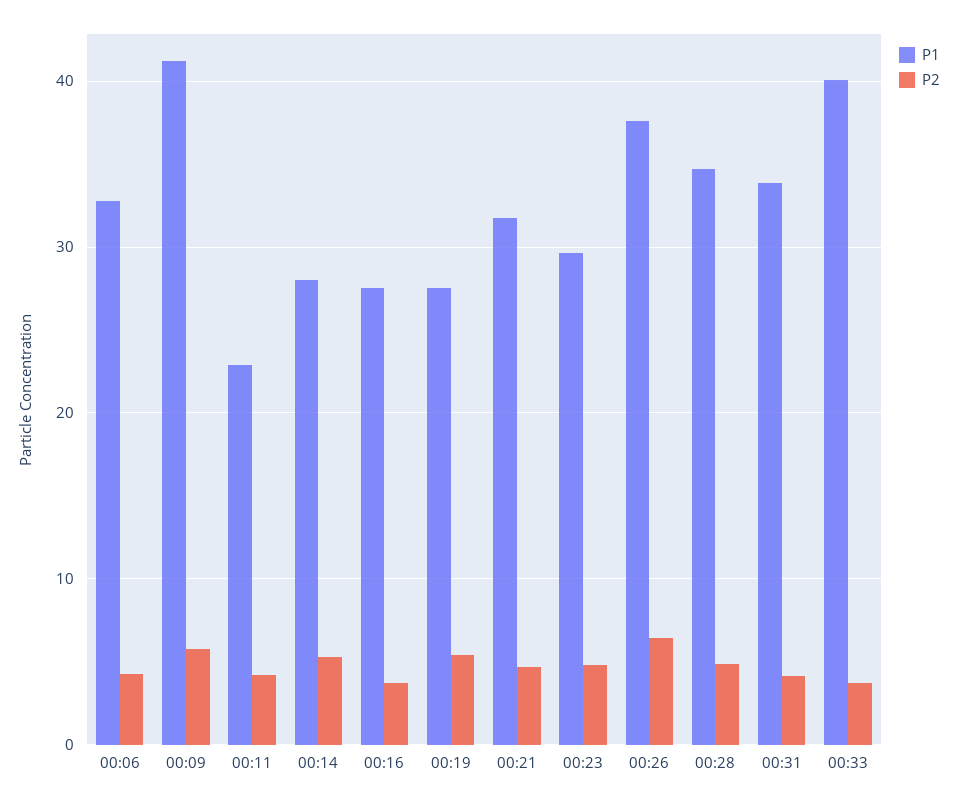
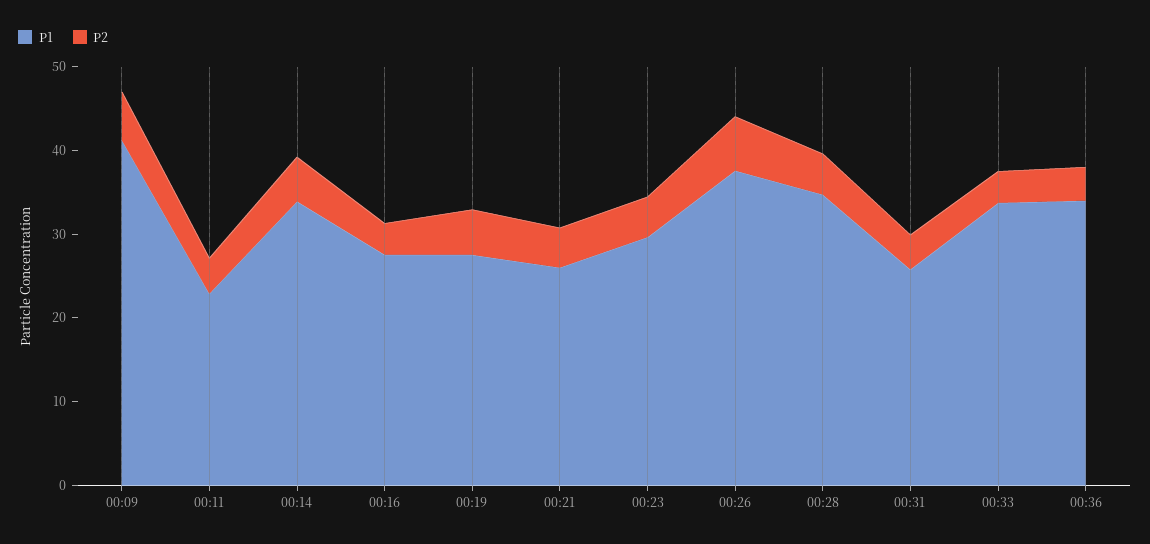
P1, 00:06: 33 -> none
P2, 00:06: 4 -> none
P1, 00:14: 28 -> 34
P1, 00:21: 32 -> 26
P1, 00:31: 34 -> 26
P1, 00:33: 40 -> 34
P1, 00:36: none -> 34
P2, 00:36: none -> 4

